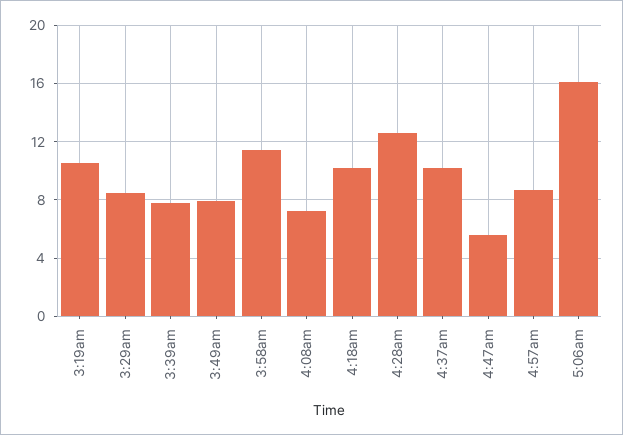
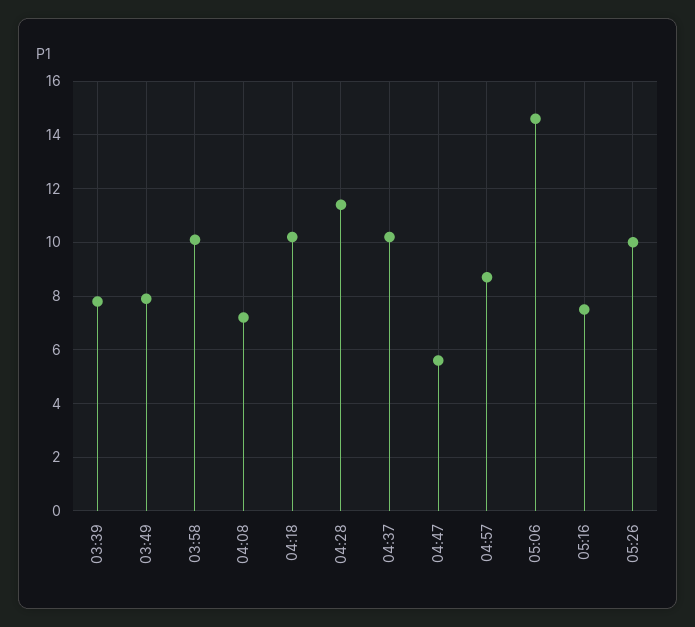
3:19am: 10.5 -> none
3:29am: 8.5 -> none
3:58am: 11.5 -> 10
4:28am: 12.5 -> 11.5
5:06am: 16 -> 14.5
05:16: none -> 7.5
05:26: none -> 10

